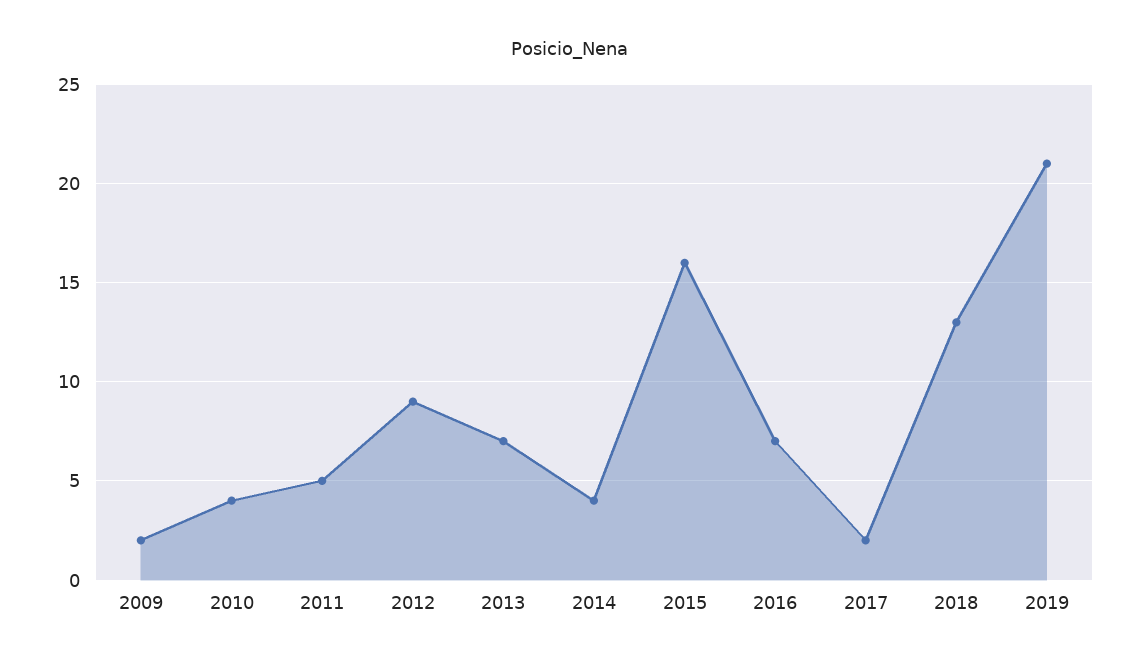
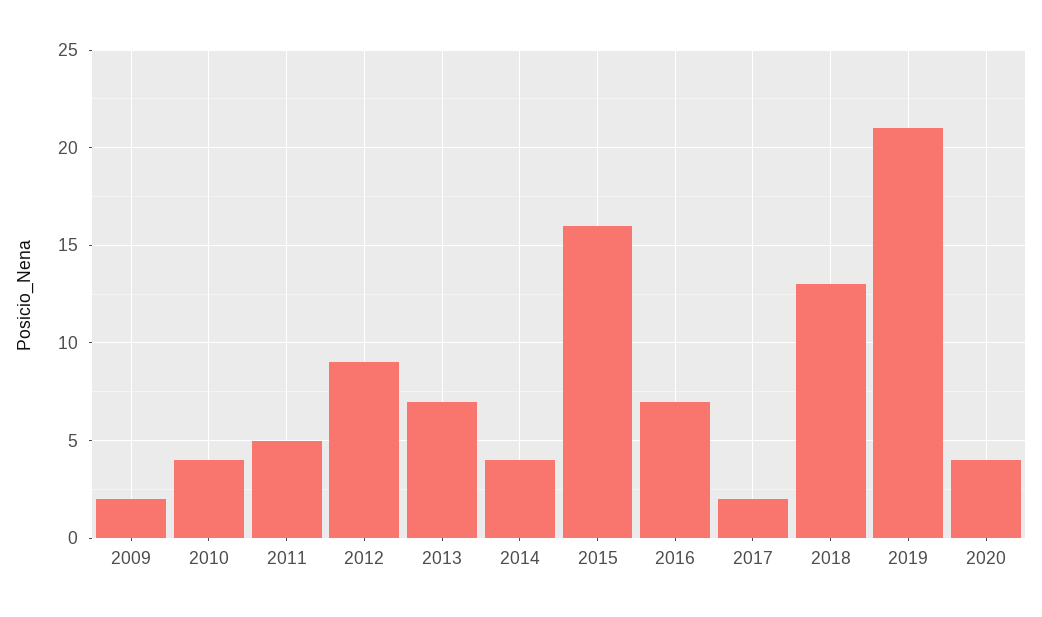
2020: none -> 4

